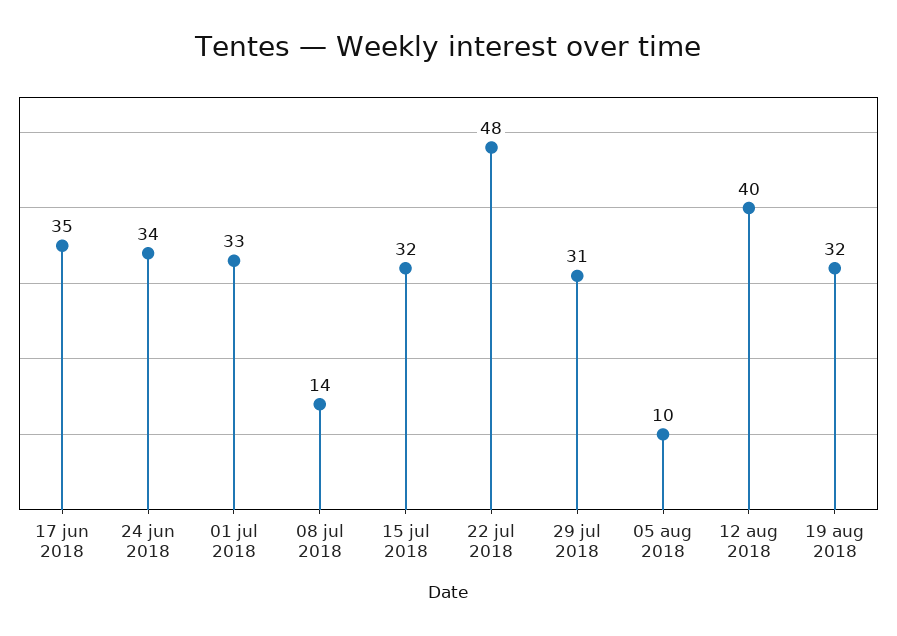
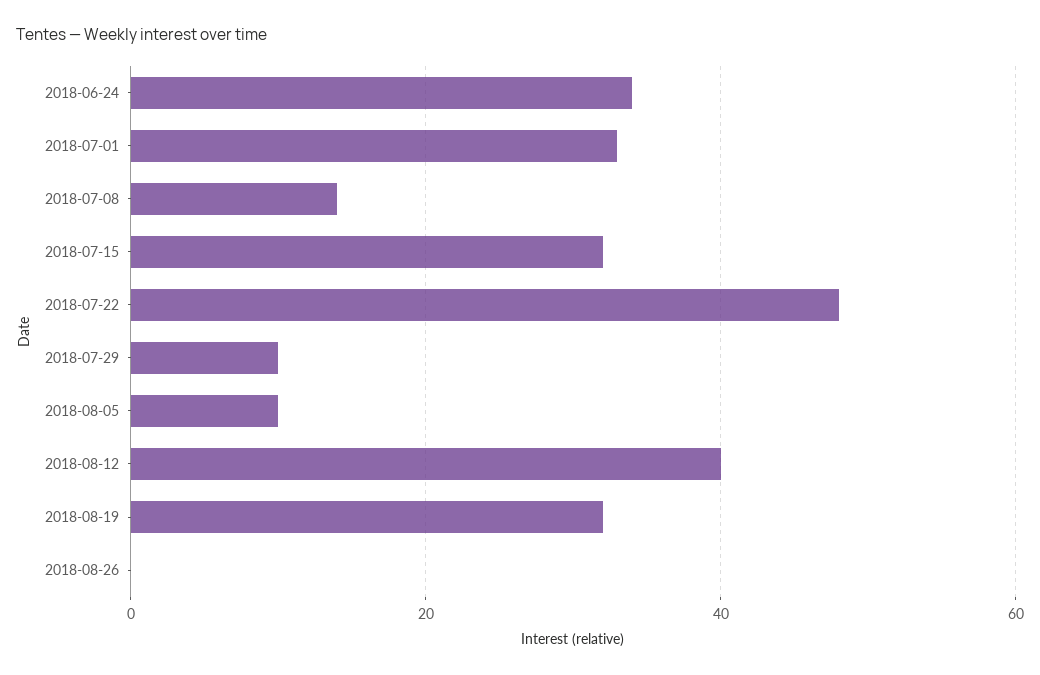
17 jun 2018: 35 -> none
29 jul 2018: 31 -> 10
2018-08-26: none -> 0

